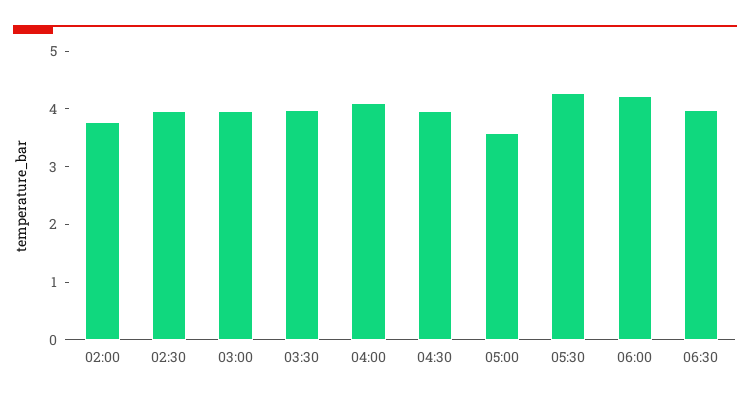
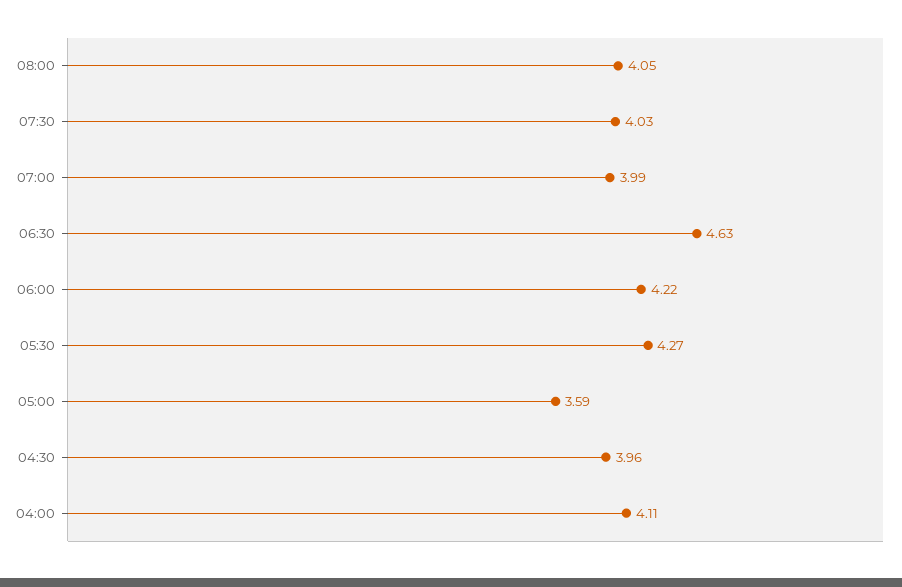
02:00: 3.8 -> none
02:30: 4 -> none
03:00: 4 -> none
03:30: 4 -> none
06:30: 4 -> 4.63
08:00: none -> 4.05
07:30: none -> 4.03
07:00: none -> 3.99

